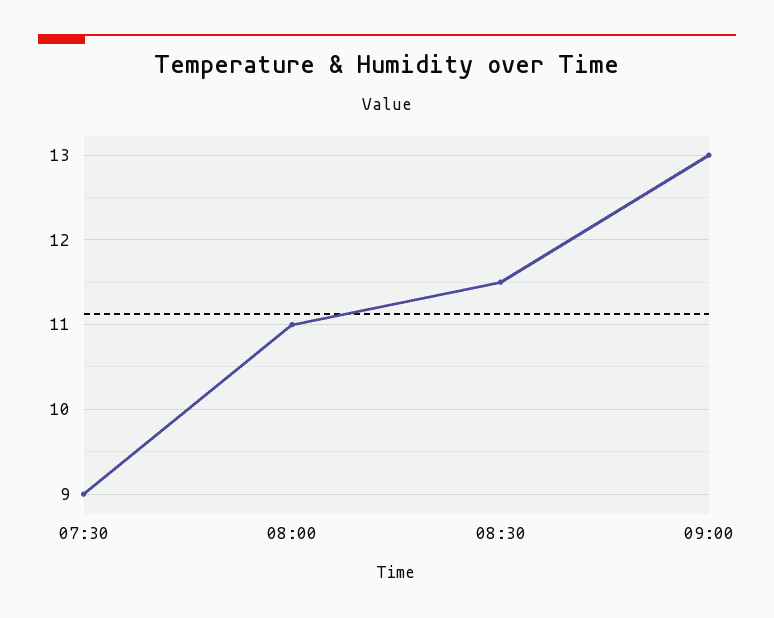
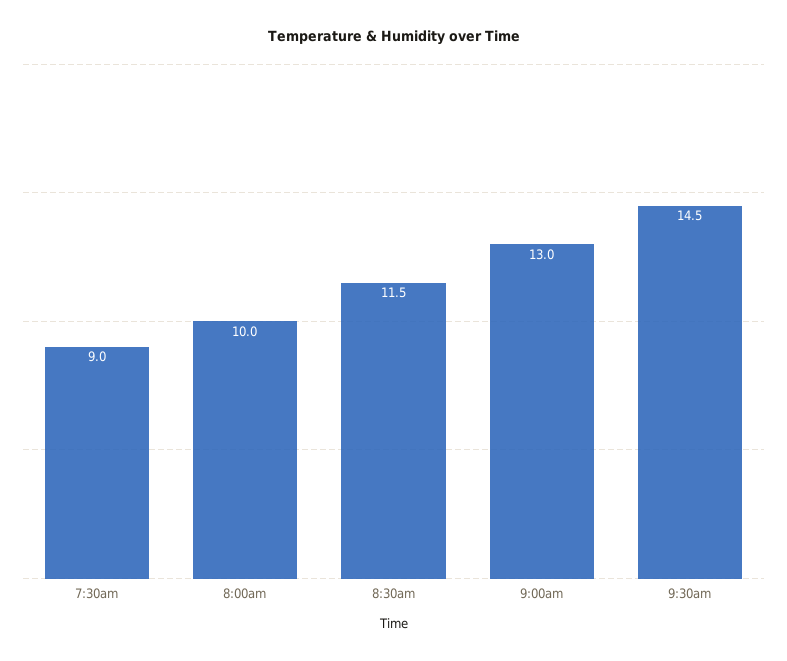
08:00: 11 -> 10
9:30am: none -> 14.5

